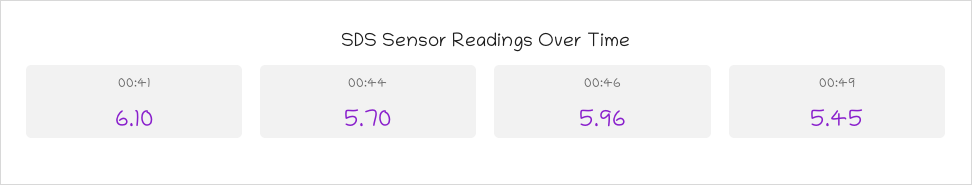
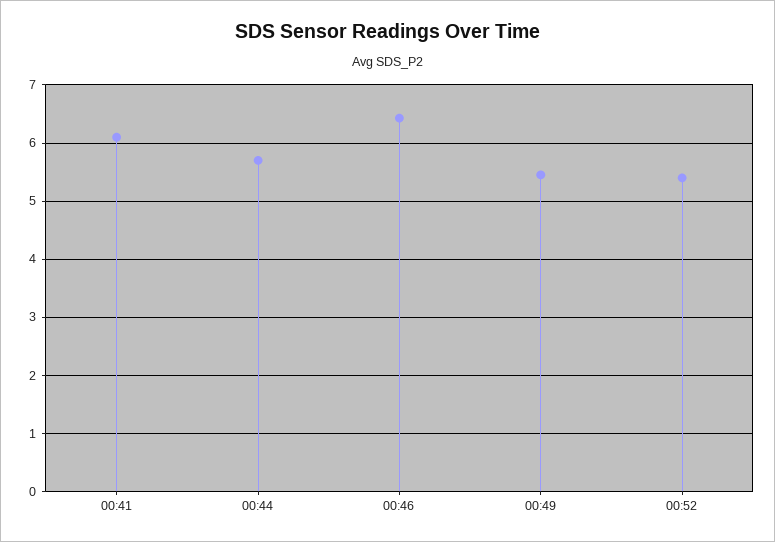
00:46: 5.96 -> 6.4
00:52: none -> 5.4

